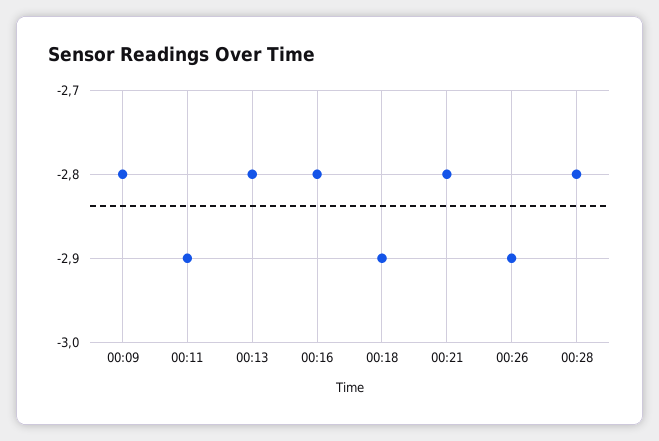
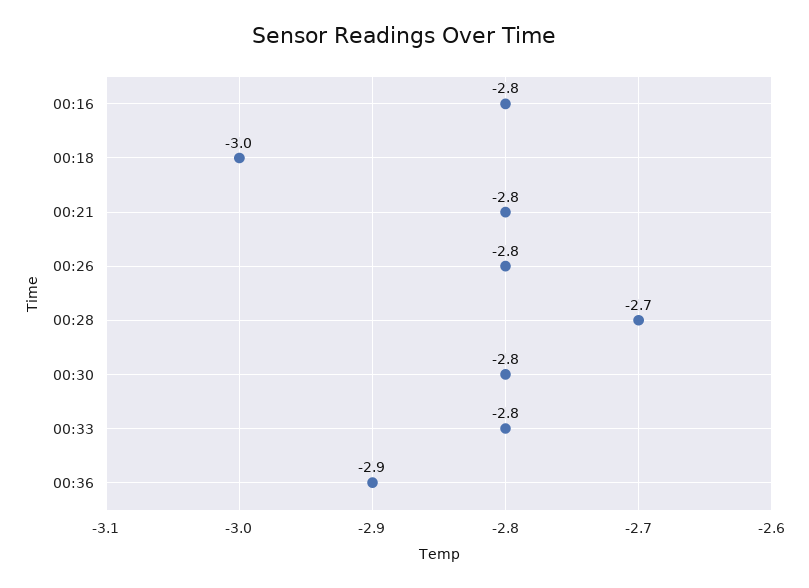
00:09: -2.8 -> none
00:11: -2.9 -> none
00:13: -2.8 -> none
00:18: -2.9 -> -3
00:26: -2.9 -> -2.8
00:28: -2.8 -> -2.7
00:30: none -> -2.8
00:33: none -> -2.8
00:36: none -> -2.9

